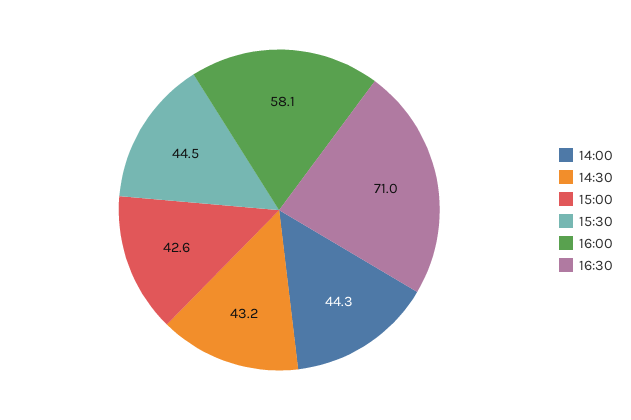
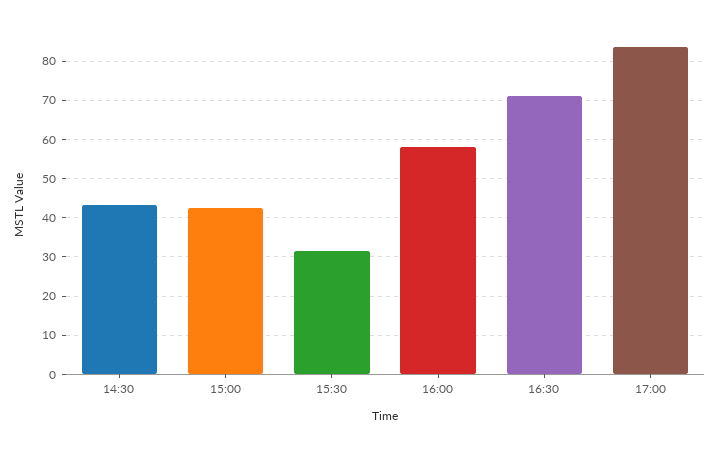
14:00: 44.3 -> none
15:30: 44.5 -> 32
17:00: none -> 84

